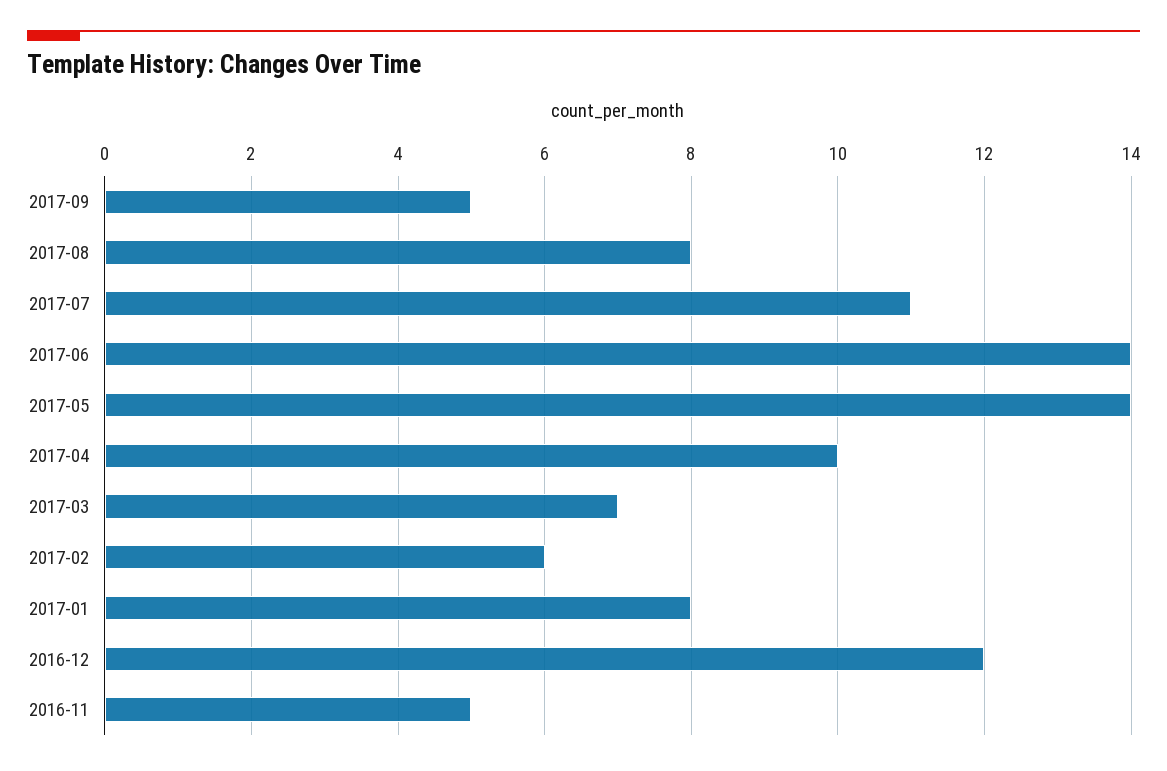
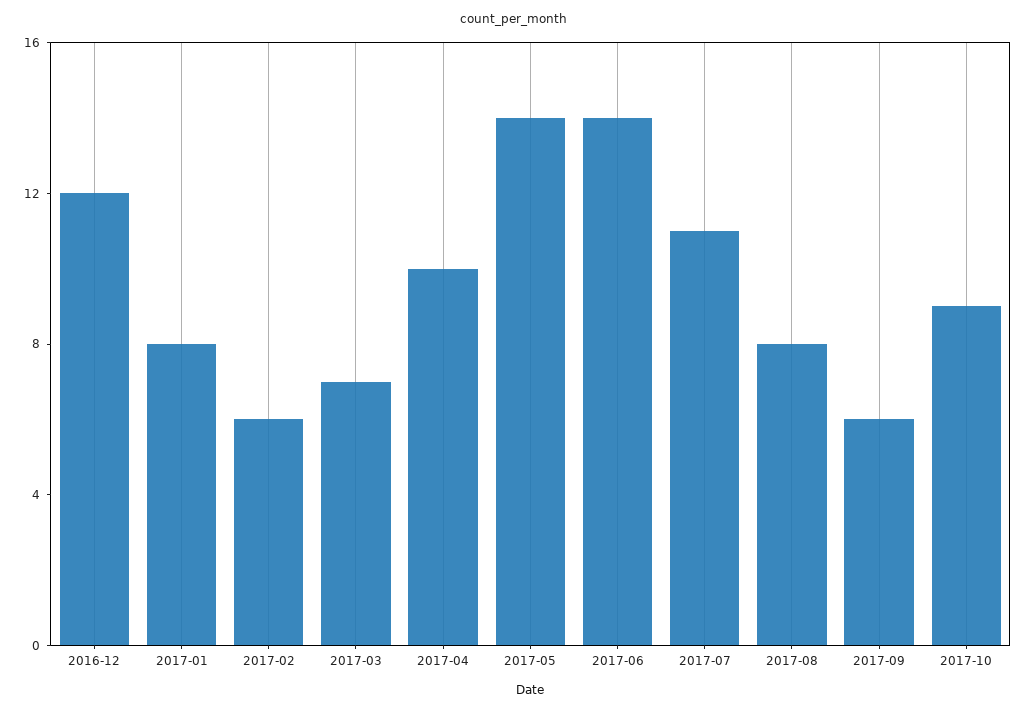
2017-09: 5 -> 6
2016-11: 5 -> none
2017-10: none -> 9

